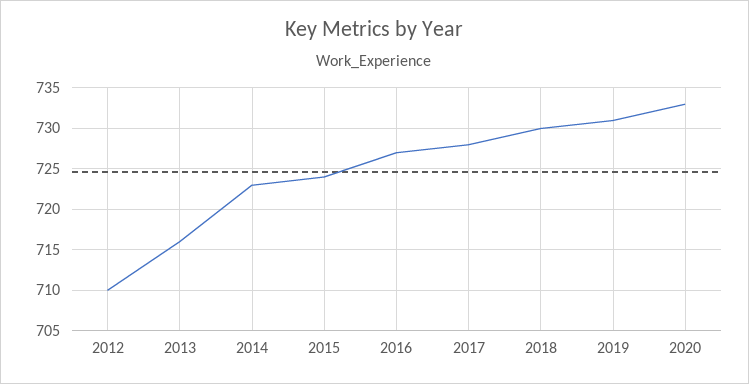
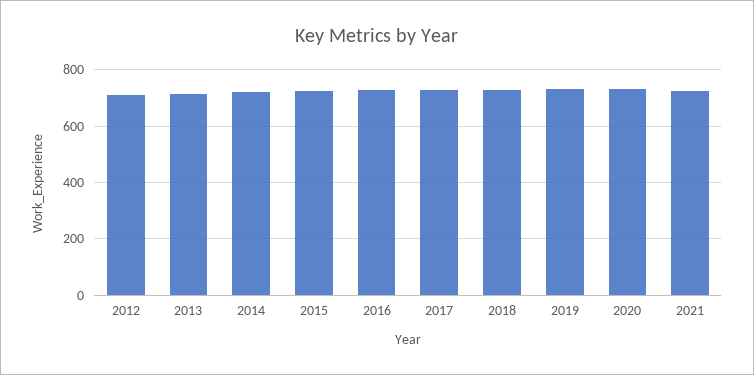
2021: none -> 725

